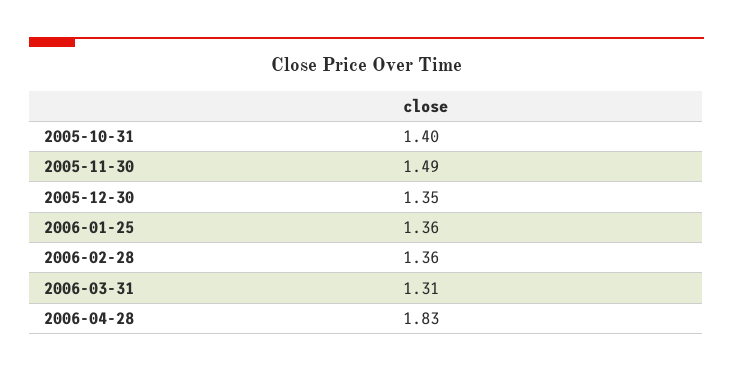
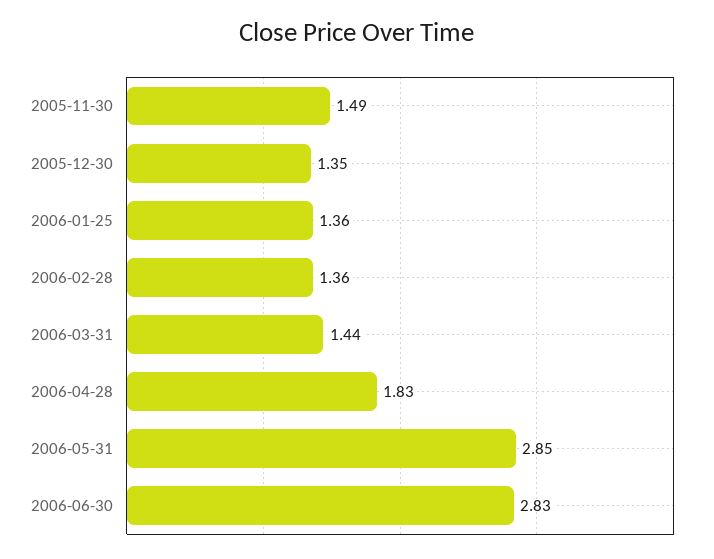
2005-10-31: 1.4 -> none
2006-03-31: 1.31 -> 1.44
2006-05-31: none -> 2.85
2006-06-30: none -> 2.83

